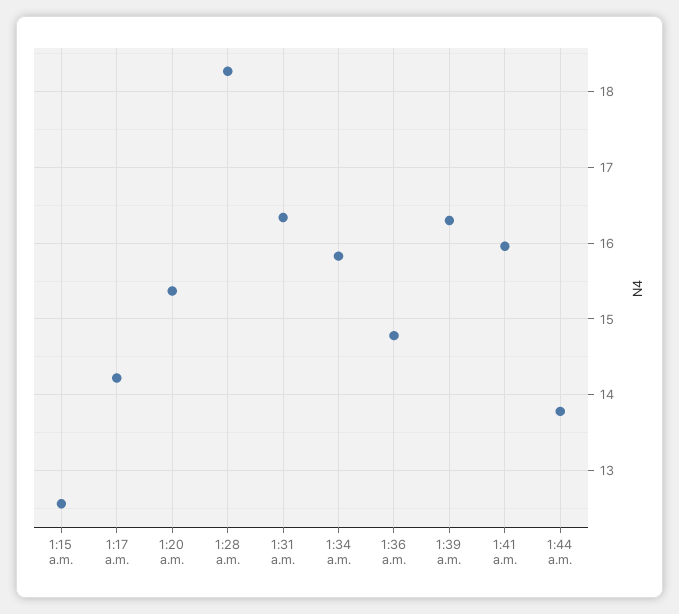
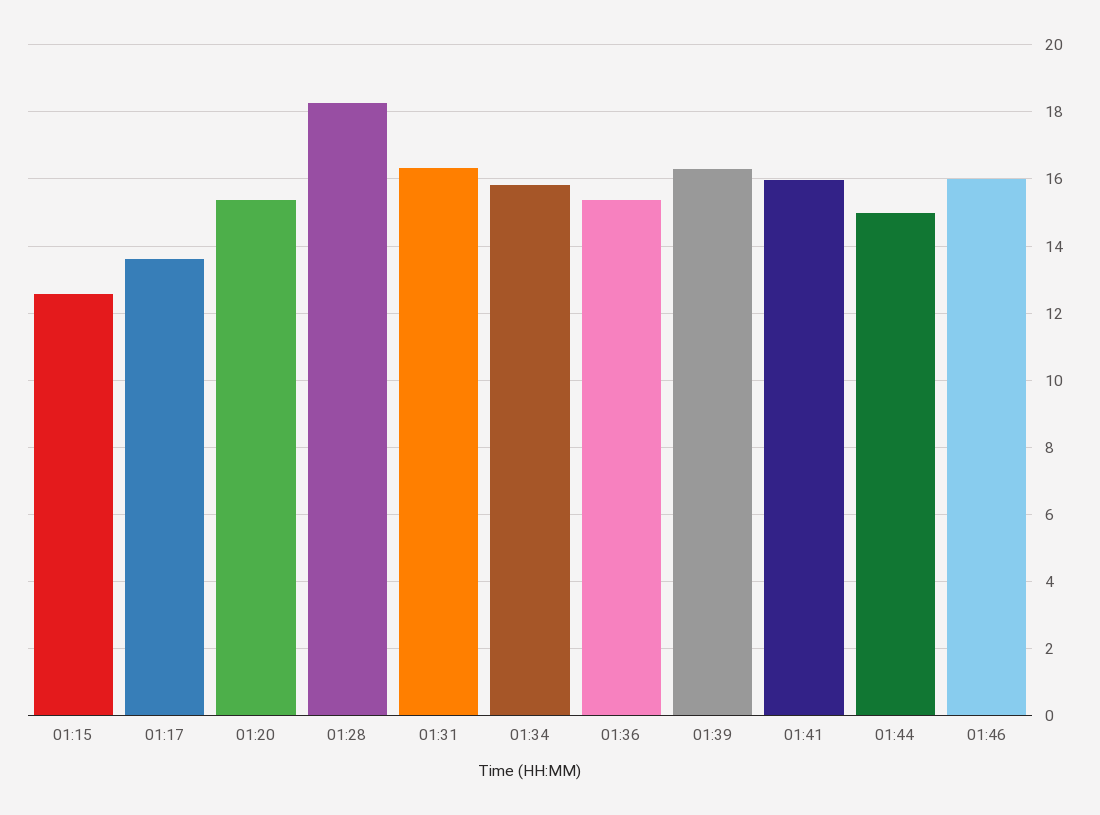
1:17 a.m.: 14.2 -> 13.6
1:36 a.m.: 14.8 -> 15.4
1:44 a.m.: 13.8 -> 15
01:46: none -> 16

